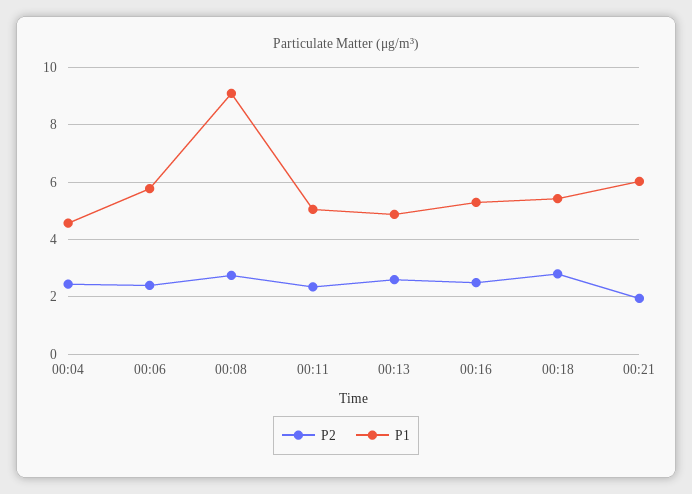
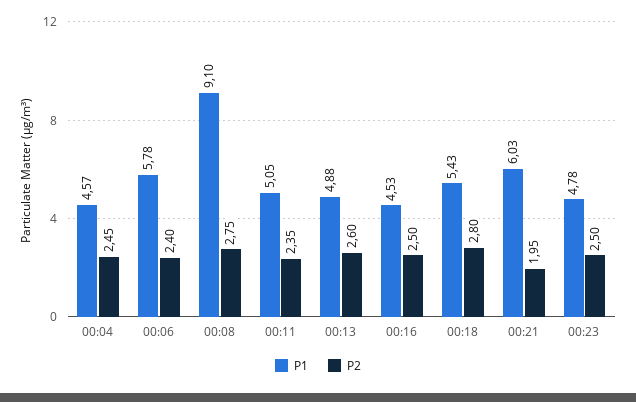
P1, 00:16: 5.25 -> 4.53
P1, 00:23: none -> 4.78
P2, 00:23: none -> 2.5

